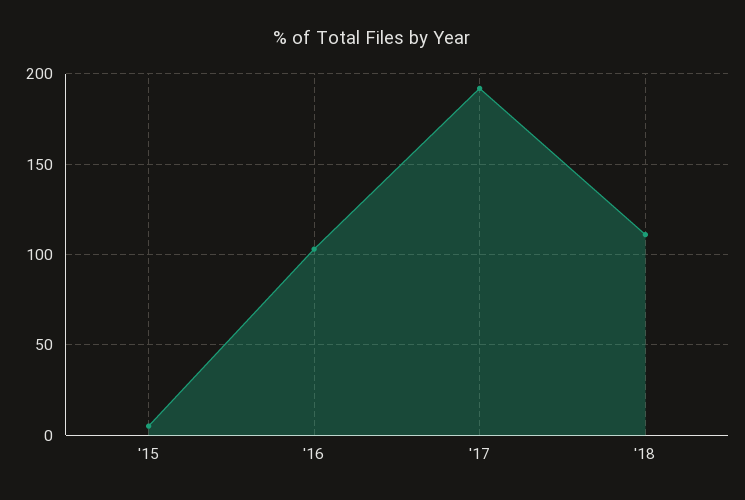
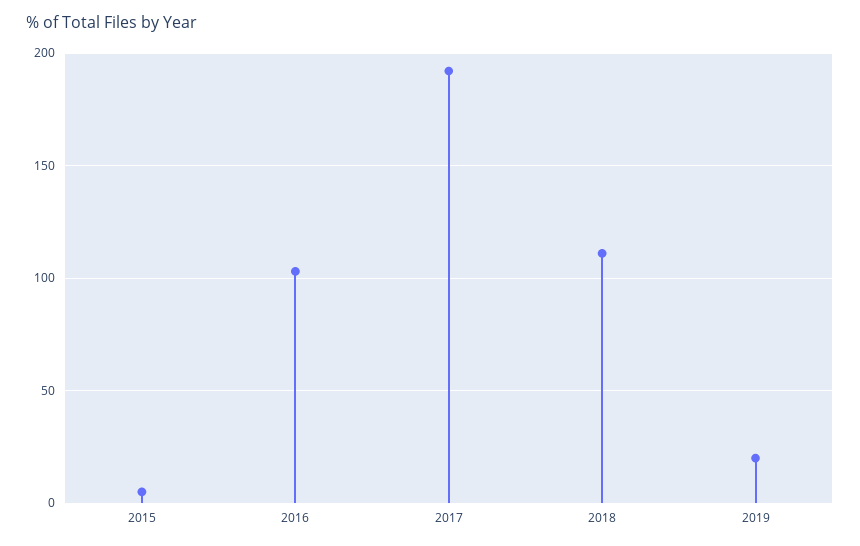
2019: none -> 20

